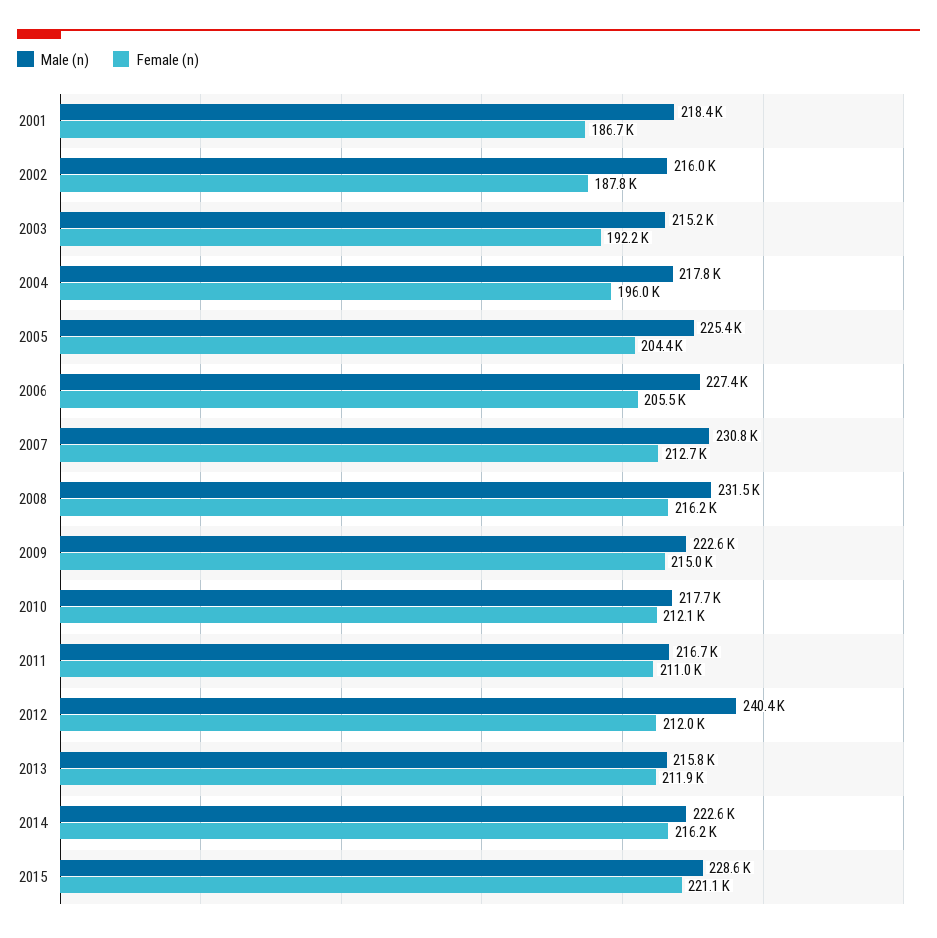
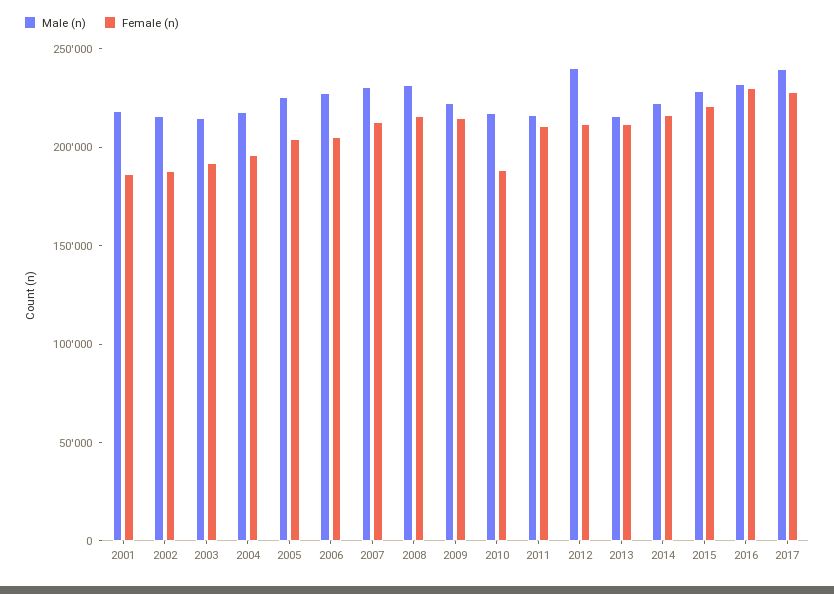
Female (n), 2010: 212100 -> 190000
Male (n), 2016: none -> 230000
Female (n), 2016: none -> 230000
Male (n), 2017: none -> 240000
Female (n), 2017: none -> 230000

